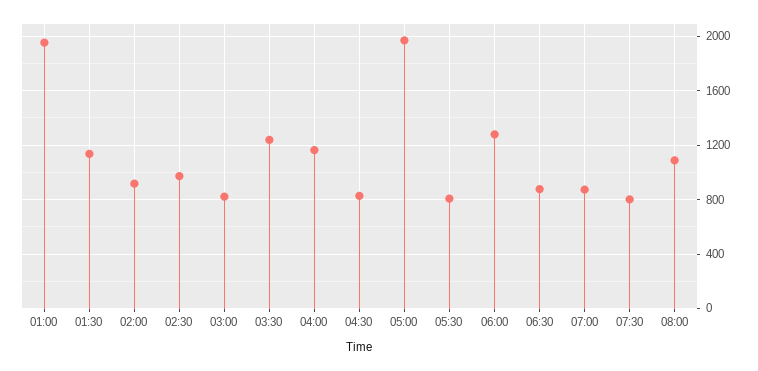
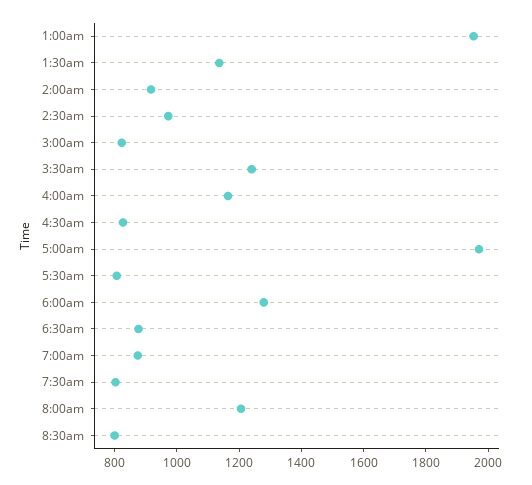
08:00: 1100 -> 1200
8:30am: none -> 800

